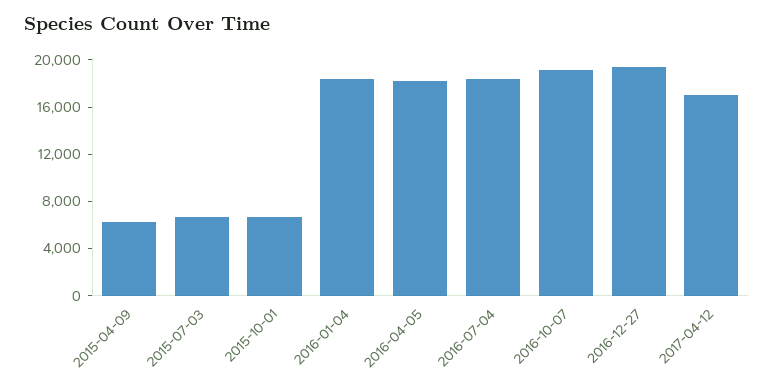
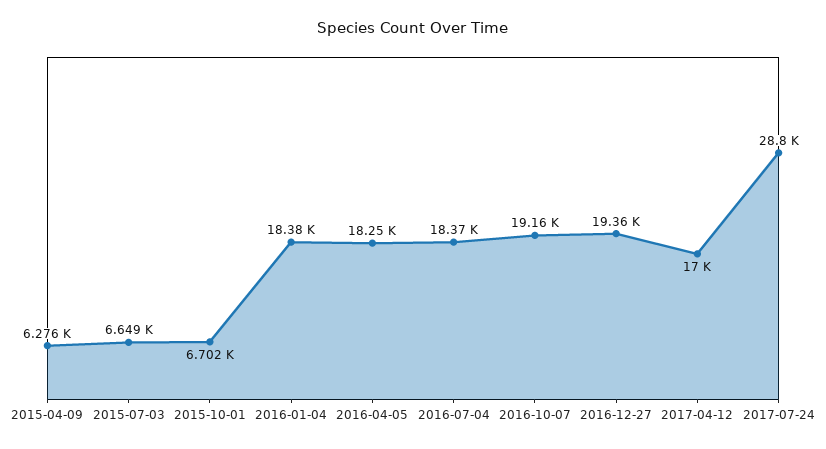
2017-07-24: none -> 28800

